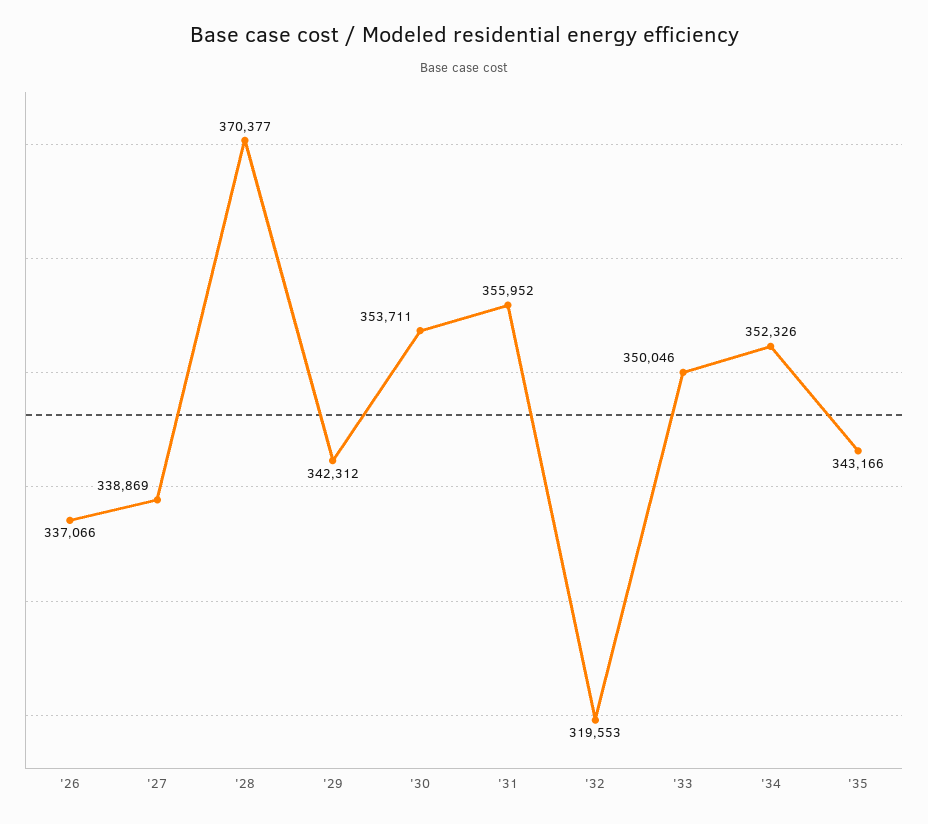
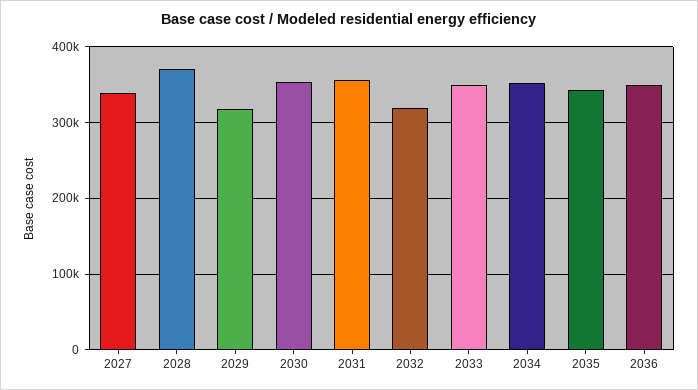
'26: 337066 -> none
'29: 342312 -> 320000
2036: none -> 350000

